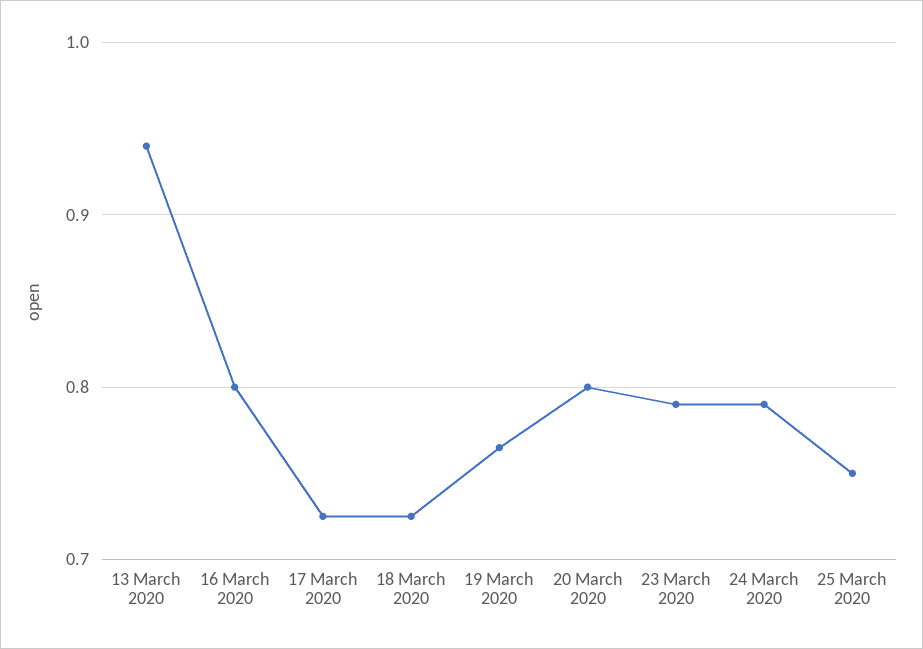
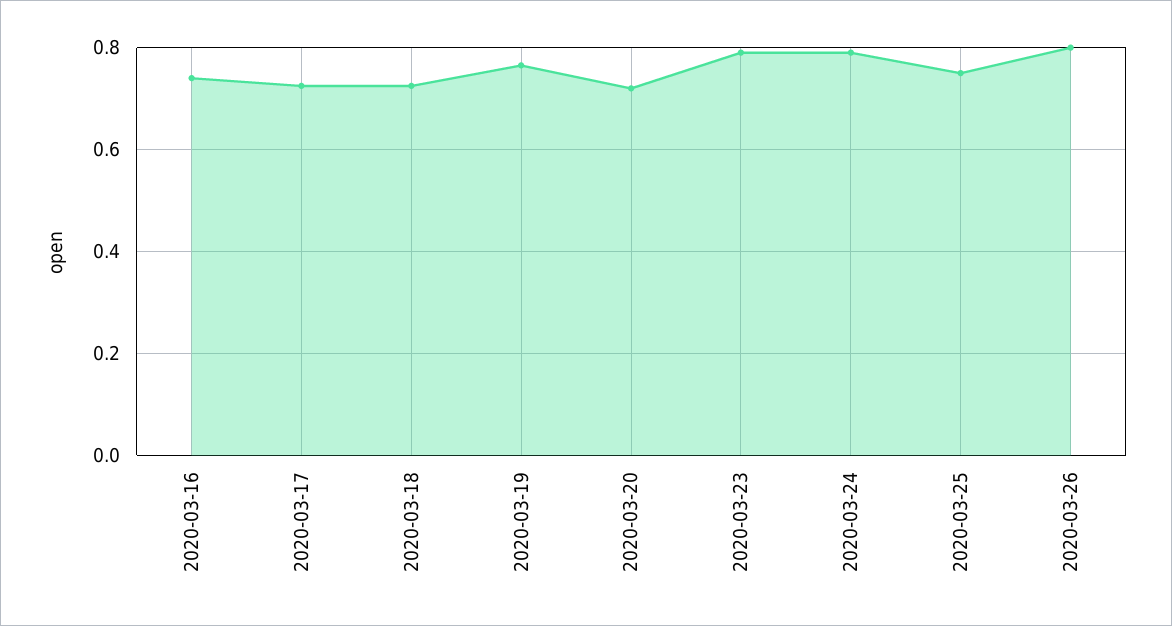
13 March 2020: 0.94 -> none
16 March 2020: 0.8 -> 0.74
20 March 2020: 0.8 -> 0.72
2020-03-26: none -> 0.8

